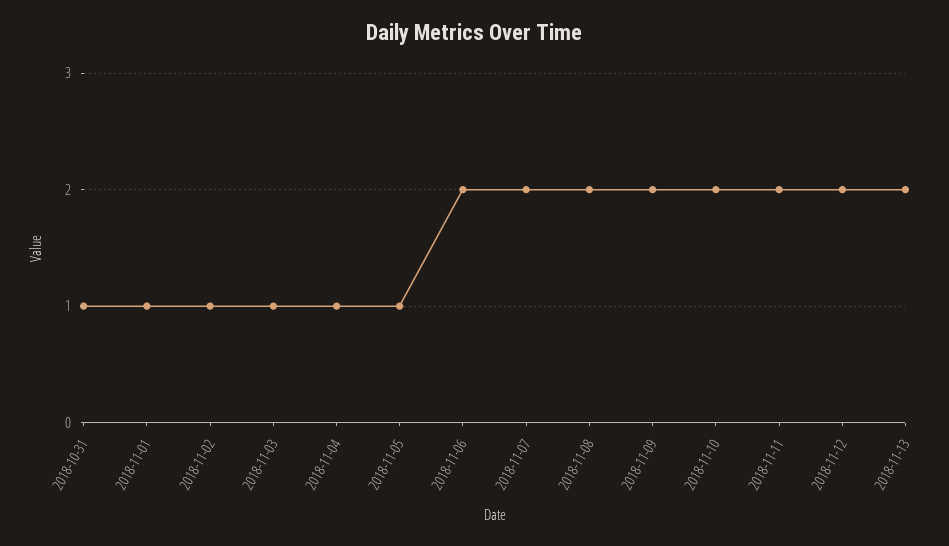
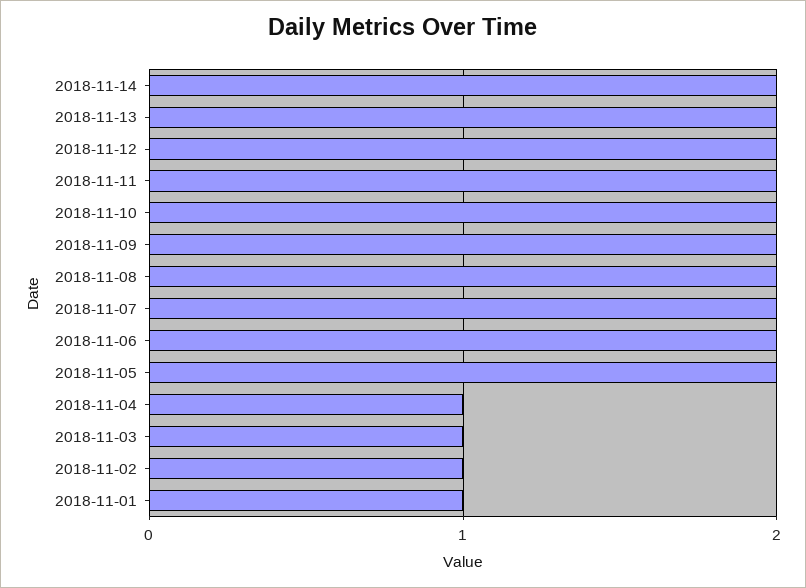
2018-10-31: 1 -> none
2018-11-05: 1 -> 2
2018-11-14: none -> 2

